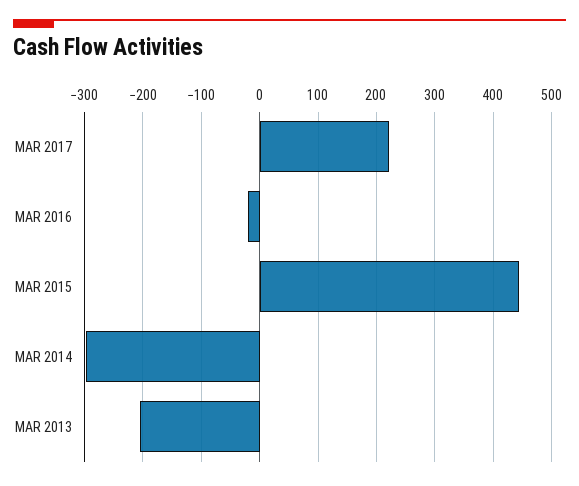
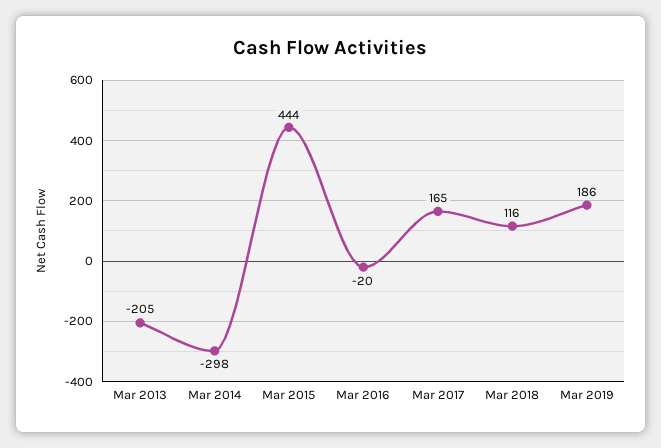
MAR 2017: 220 -> 165
Mar 2018: none -> 116
Mar 2019: none -> 186

